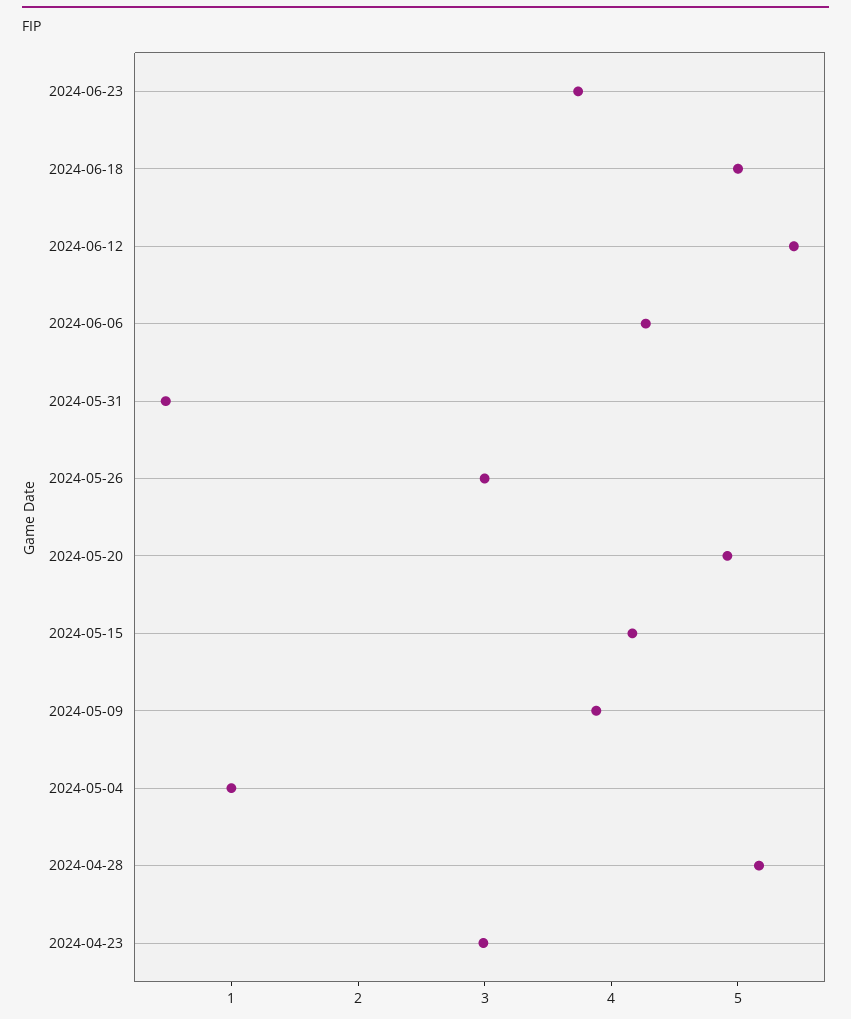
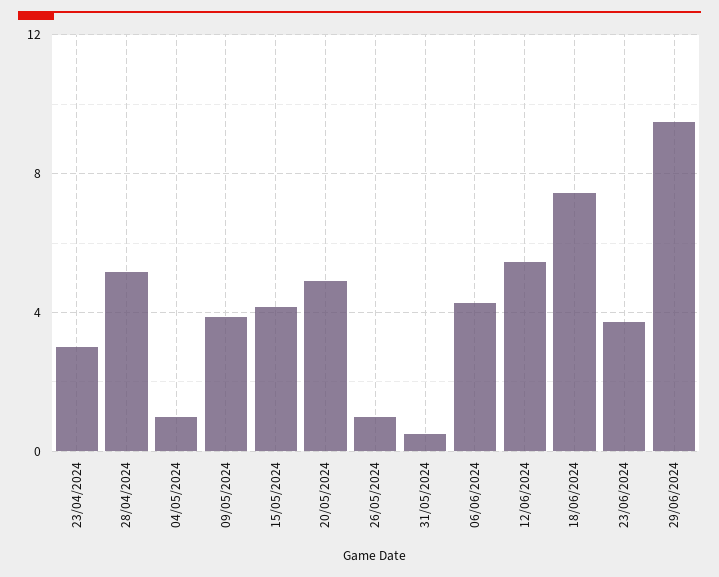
2024-06-18: 5 -> 7.5
2024-05-26: 3 -> 1
29/06/2024: none -> 9.5

